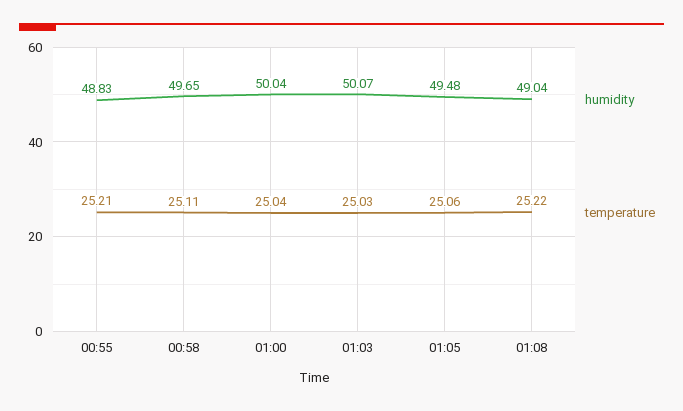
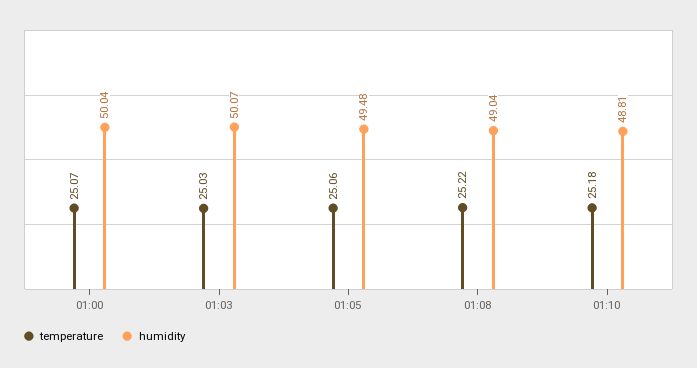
humidity, 00:55: 48.83 -> none
temperature, 00:55: 25.21 -> none
humidity, 00:58: 49.65 -> none
temperature, 00:58: 25.11 -> none
temperature, 01:00: 25.04 -> 25.07
temperature, 01:10: none -> 25.18
humidity, 01:10: none -> 48.81

